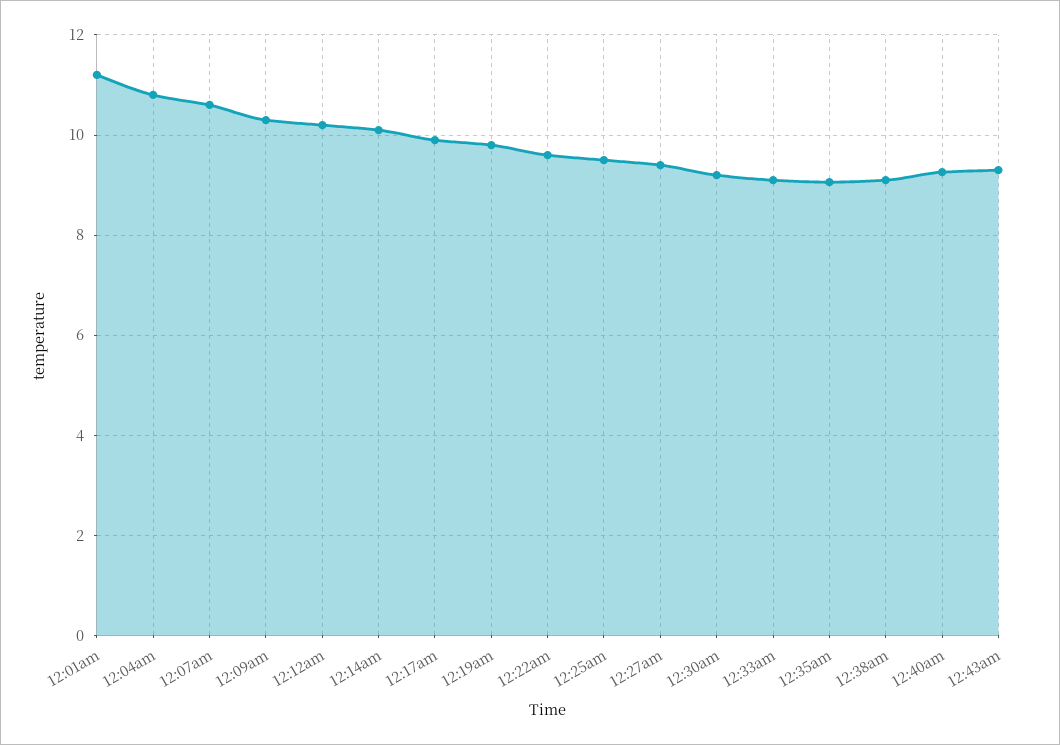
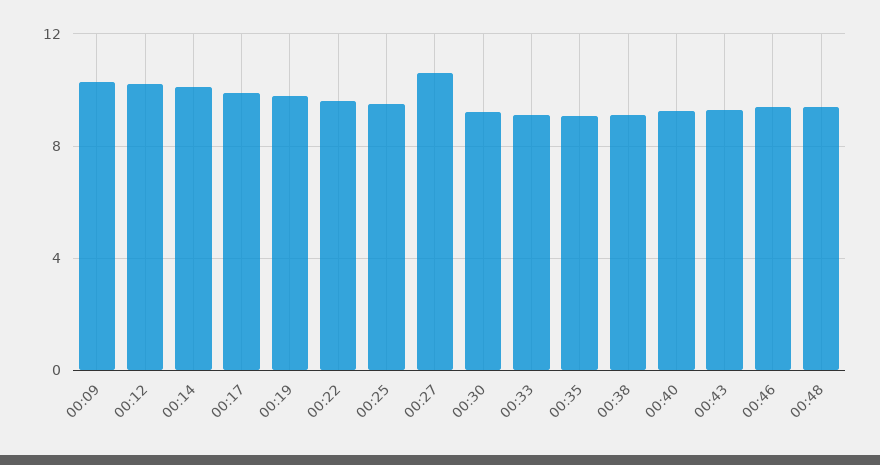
12:01am: 11.2 -> none
12:04am: 10.8 -> none
12:07am: 10.6 -> none
12:27am: 9.4 -> 10.5
00:46: none -> 9.5
00:48: none -> 9.5

